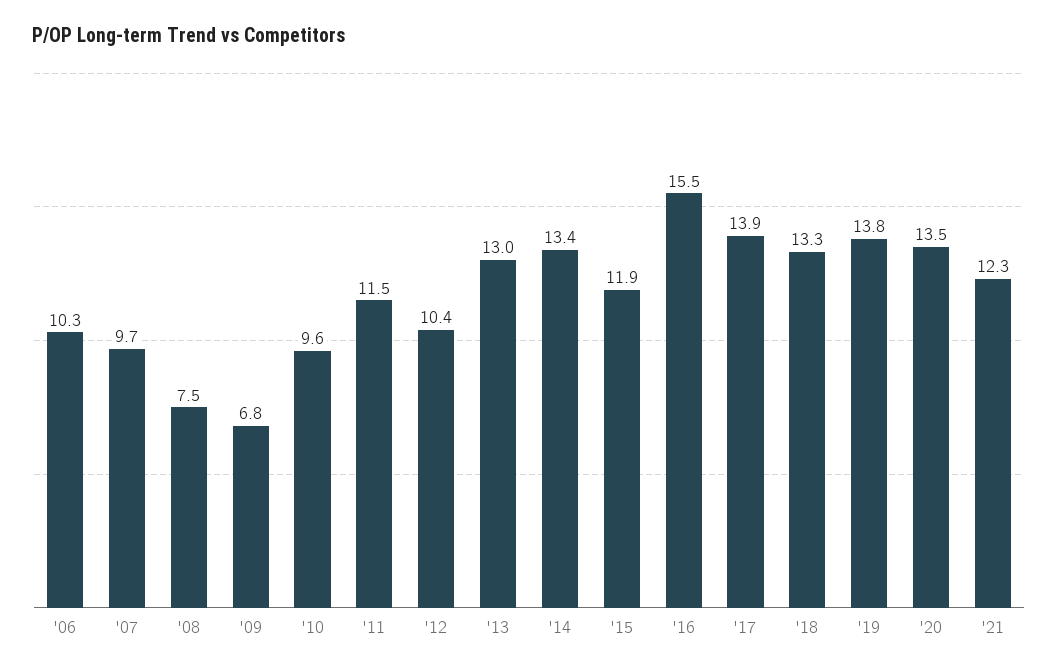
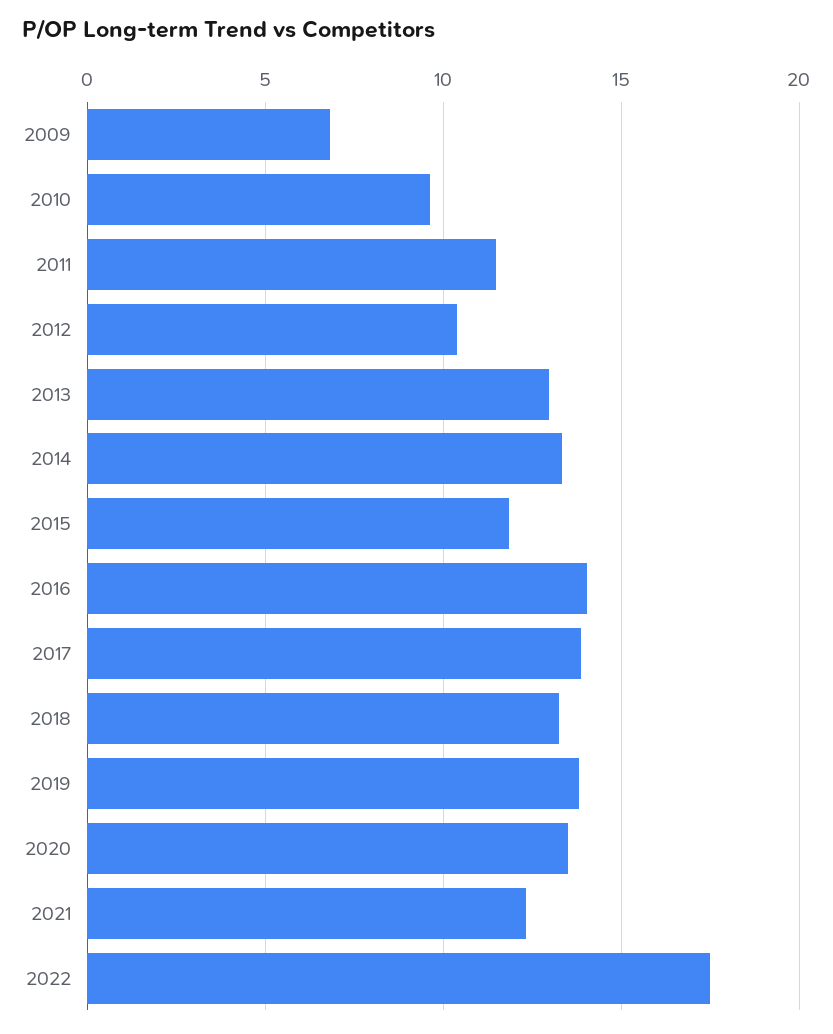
'06: 10.3 -> none
'07: 9.7 -> none
'08: 7.5 -> none
'16: 15.5 -> 14
2022: none -> 17.5

